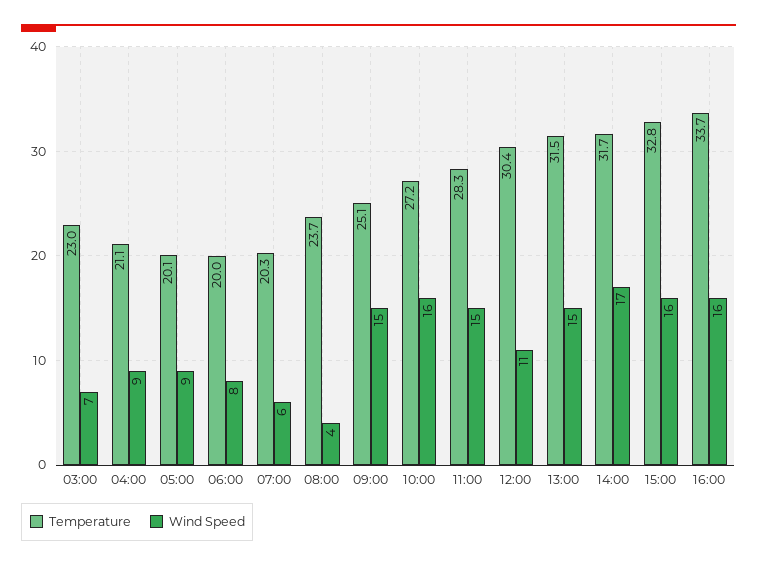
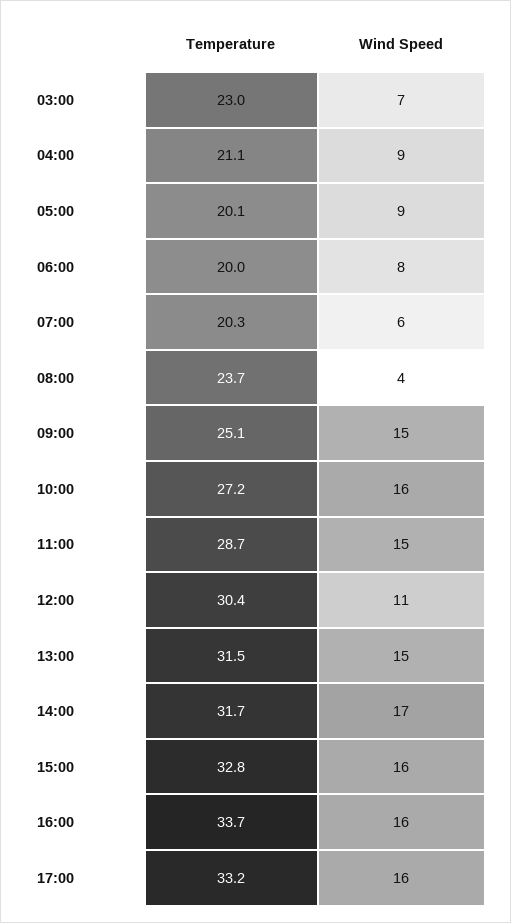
Temperature, 11:00: 28.3 -> 28.7
Temperature, 17:00: none -> 33.2
Wind Speed, 17:00: none -> 16

